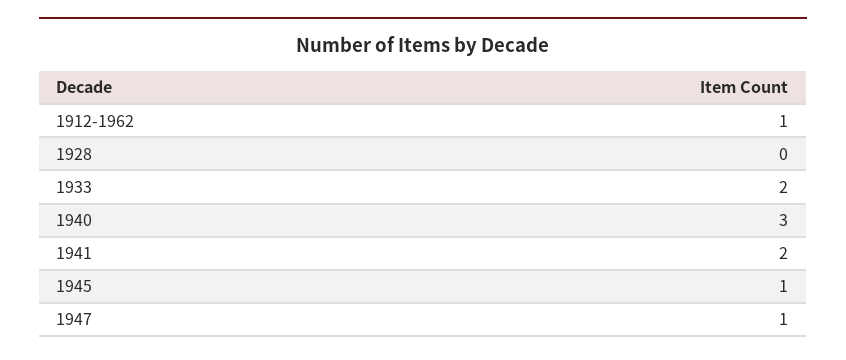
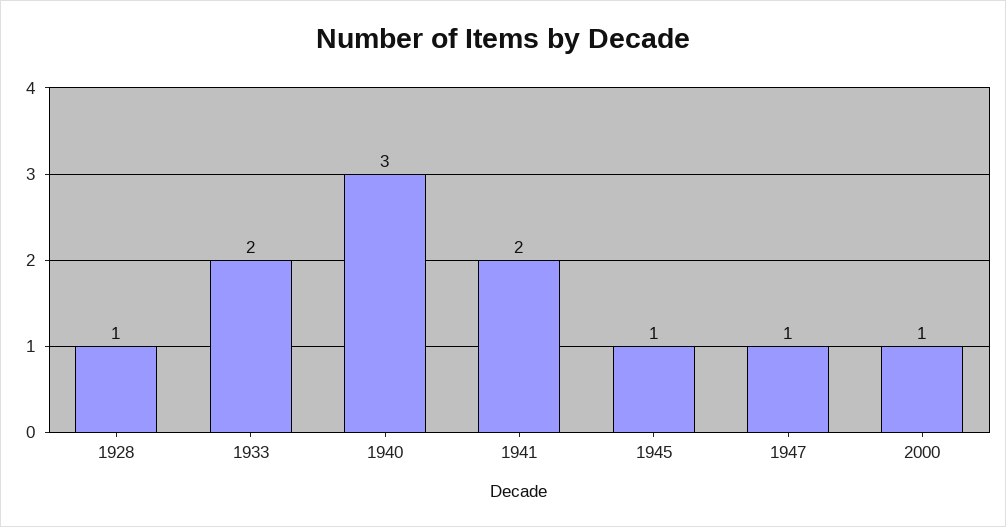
1912-1962: 1 -> none
1928: 0 -> 1
2000: none -> 1

